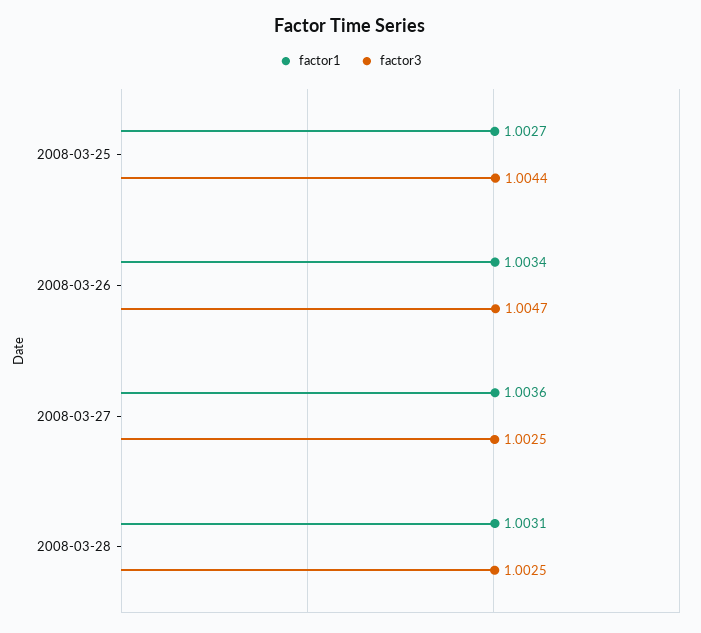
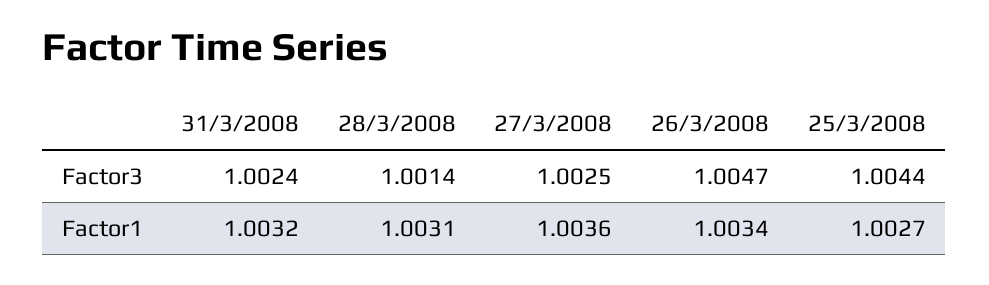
factor3, 2008-03-28: 1.0025 -> 1.0014
factor3, 31/3/2008: none -> 1.0024
factor1, 31/3/2008: none -> 1.0032

